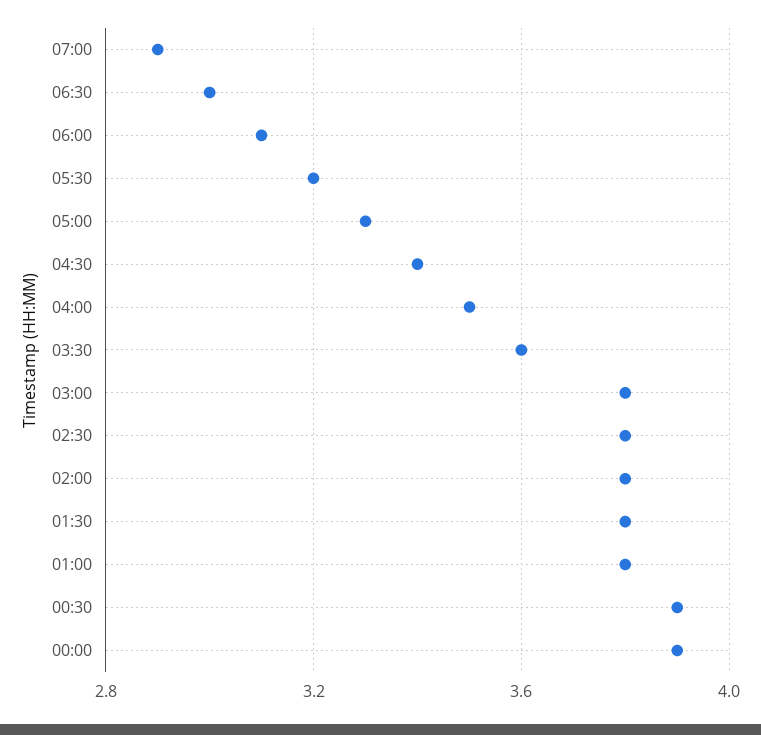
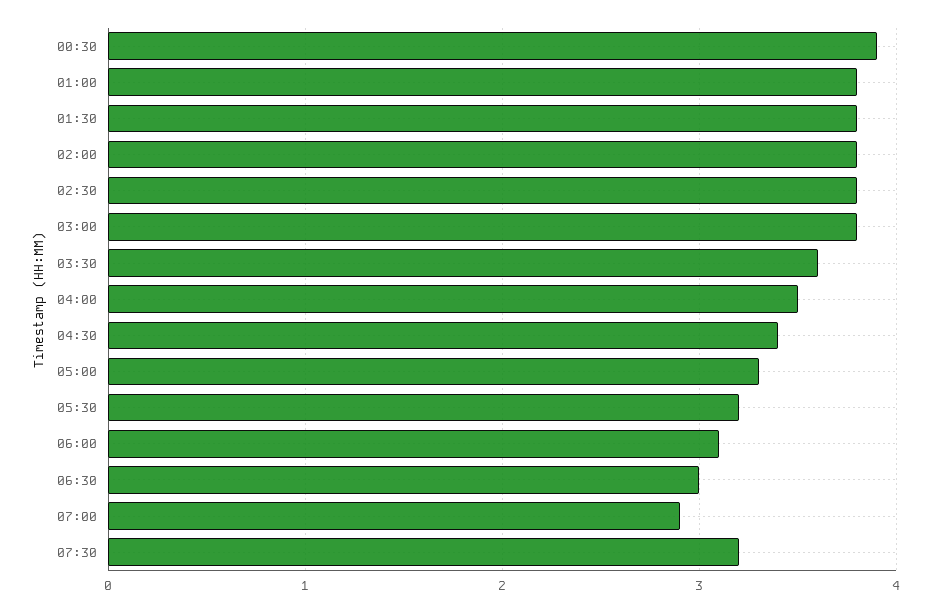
00:00: 3.9 -> none
07:30: none -> 3.2

